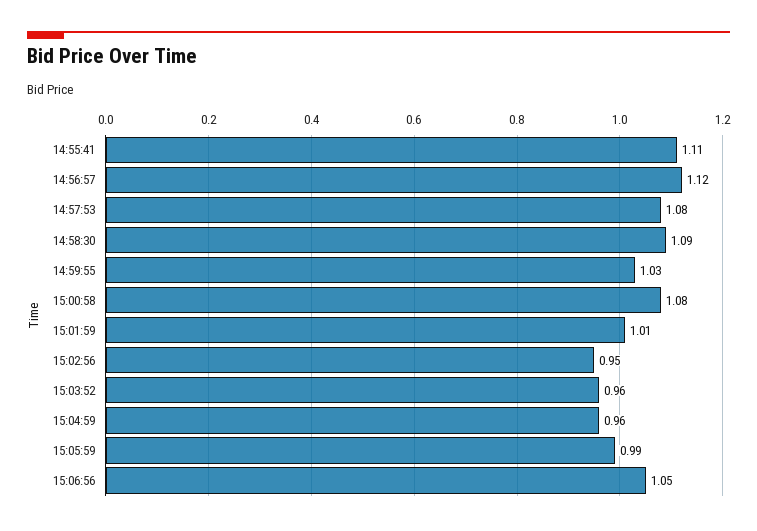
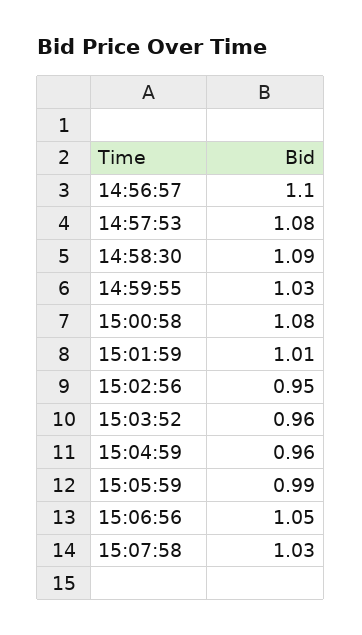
14:55:41: 1.11 -> none
14:56:57: 1.12 -> 1.1
15:07:58: none -> 1.03

